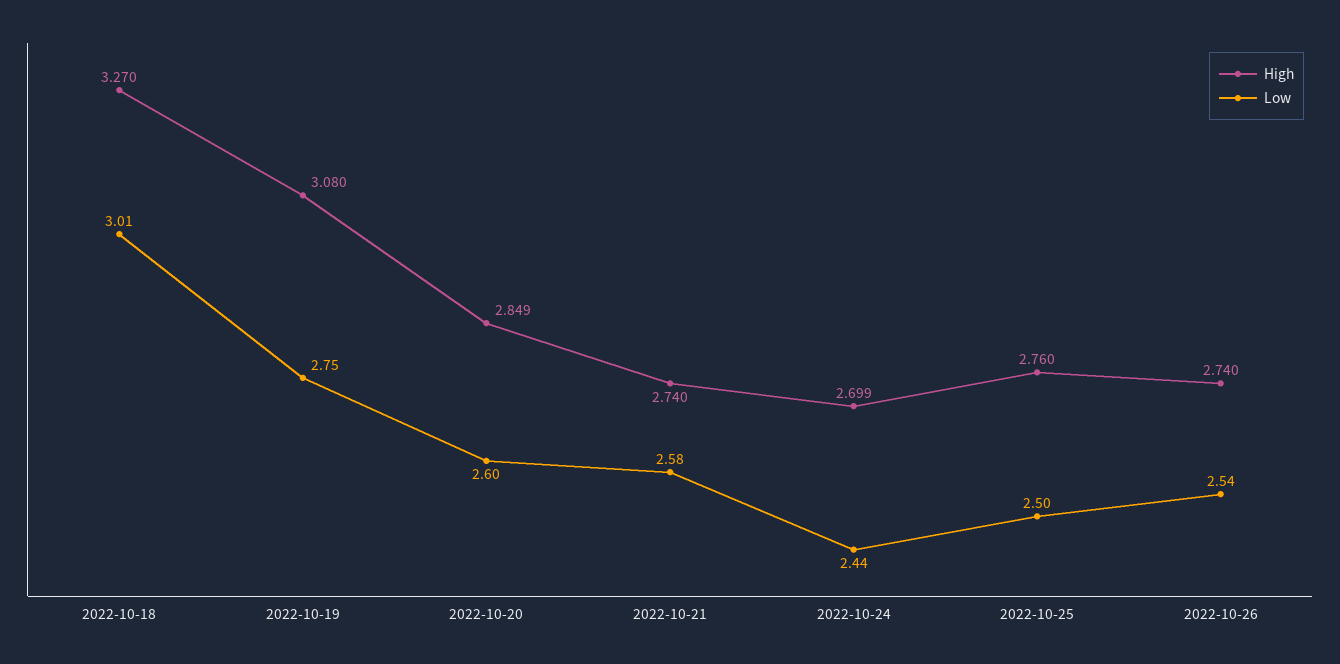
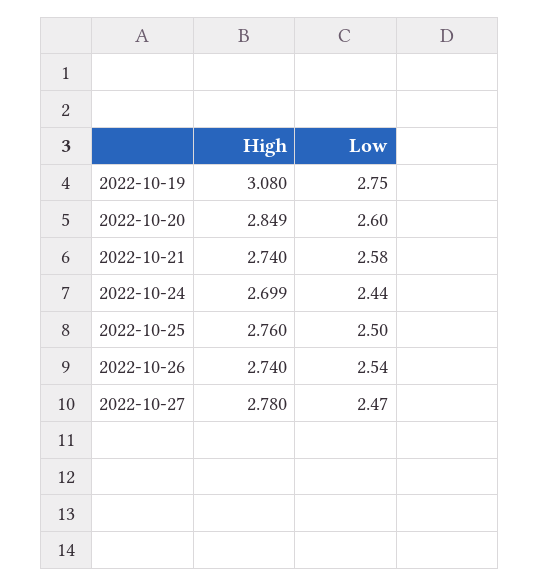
High, 2022-10-18: 3.27 -> none
Low, 2022-10-18: 3.01 -> none
High, 2022-10-27: none -> 2.78
Low, 2022-10-27: none -> 2.47

